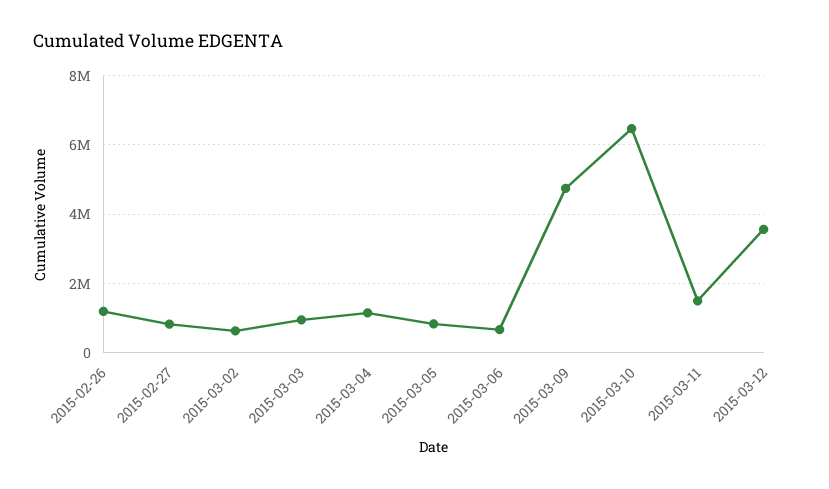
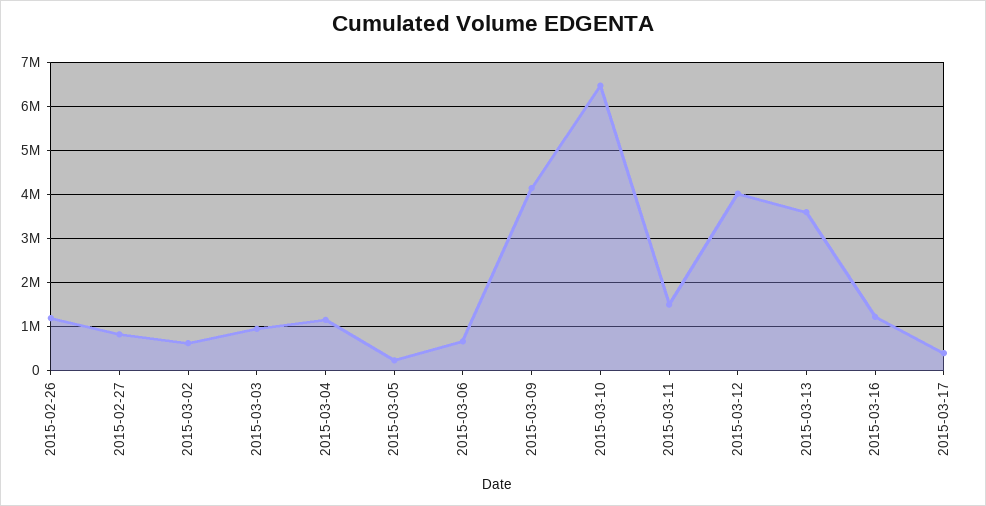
2015-03-05: 800000 -> 200000
2015-03-09: 4800000 -> 4200000
2015-03-12: 3600000 -> 4000000
2015-03-13: none -> 3600000
2015-03-16: none -> 1200000
2015-03-17: none -> 400000

